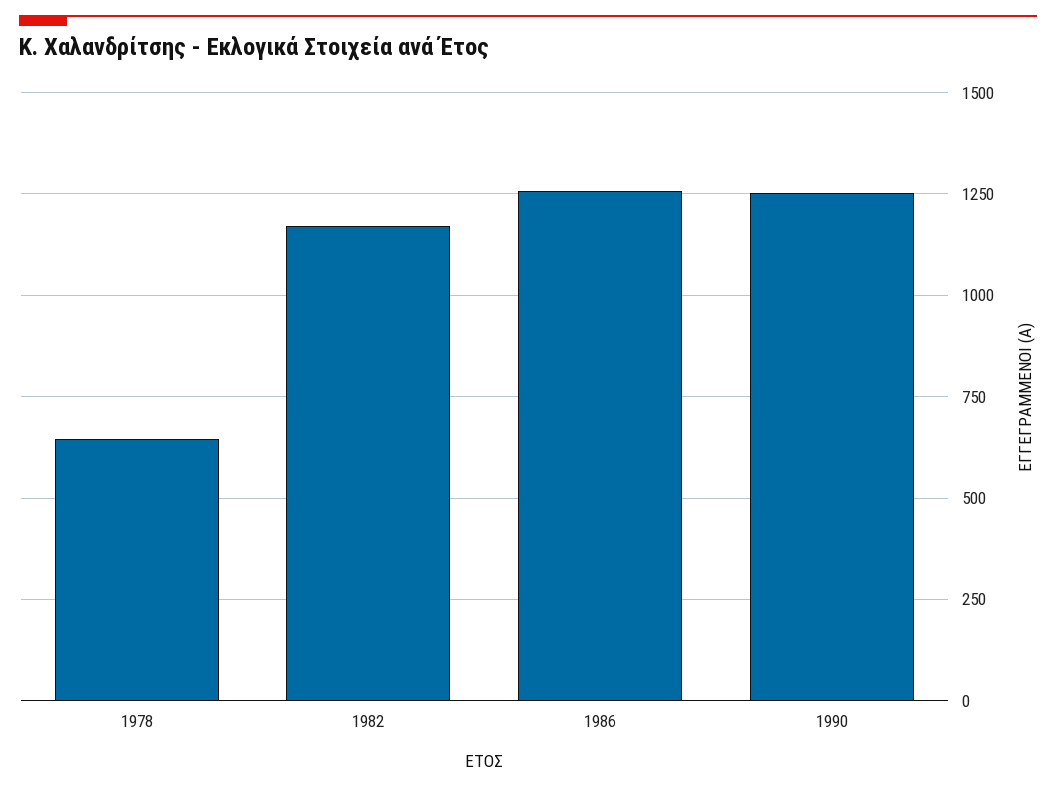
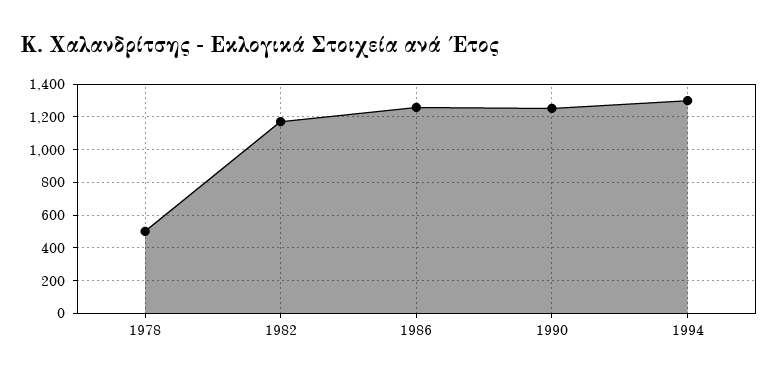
1978: 650 -> 500
1994: none -> 1300

